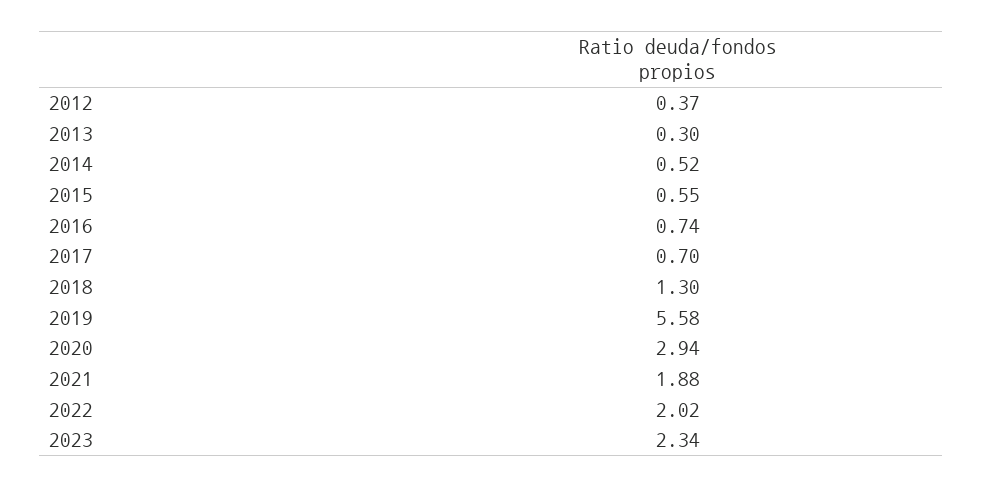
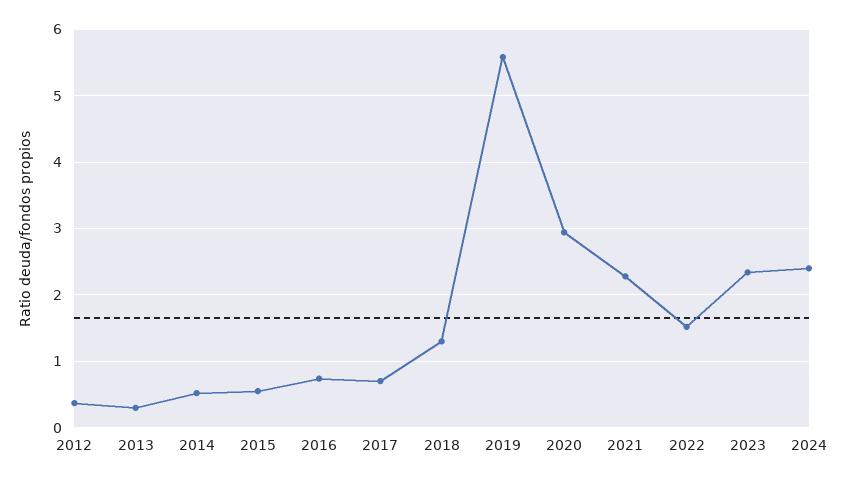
2021: 1.88 -> 2.3
2022: 2.02 -> 1.5
2024: none -> 2.4

